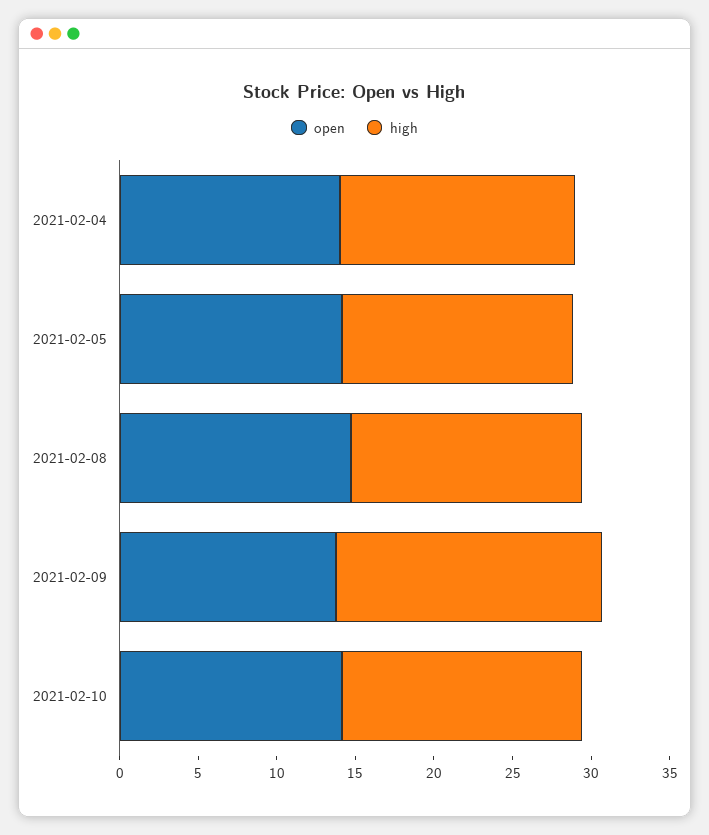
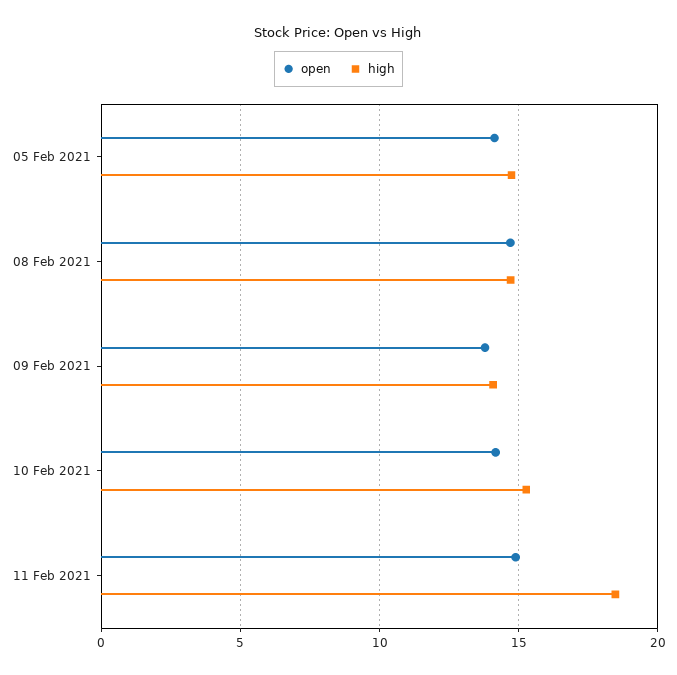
open, 2021-02-04: 14 -> none
high, 2021-02-04: 15 -> none
high, 2021-02-09: 17 -> 14
open, 11 Feb 2021: none -> 15
high, 11 Feb 2021: none -> 18.5

